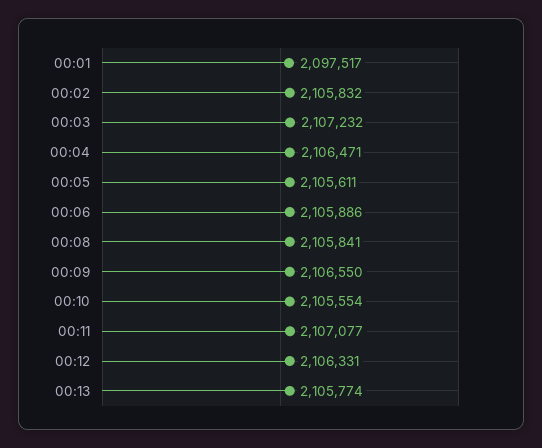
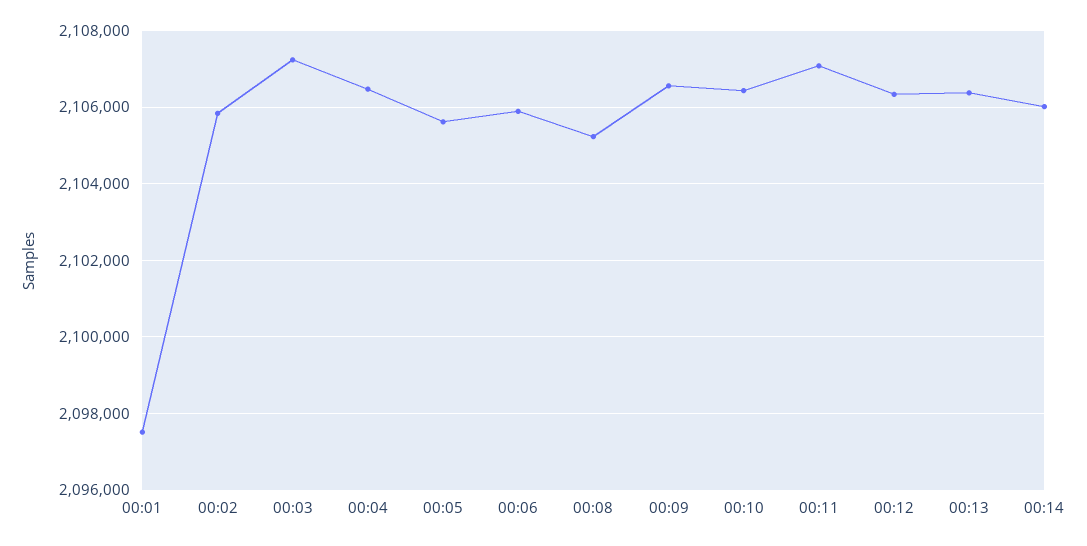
00:08: 2105841 -> 2105200
00:10: 2105554 -> 2106400
00:13: 2105774 -> 2106400
00:14: none -> 2106000

